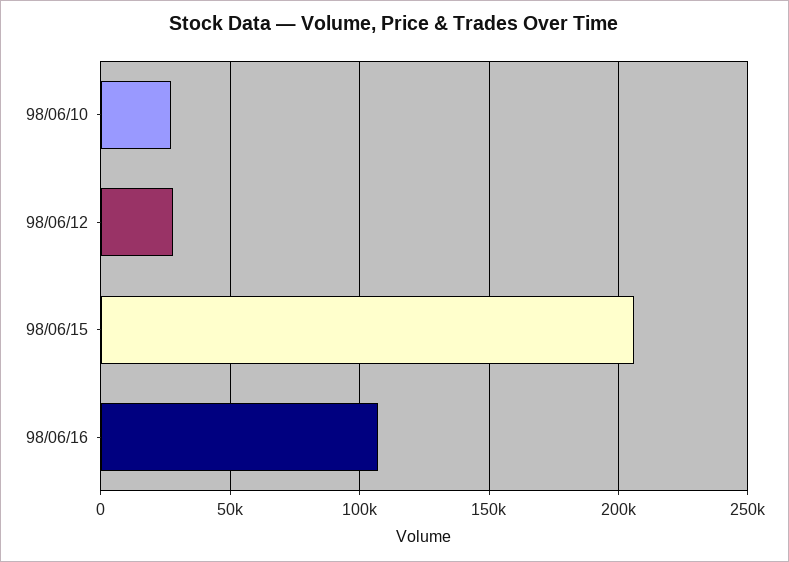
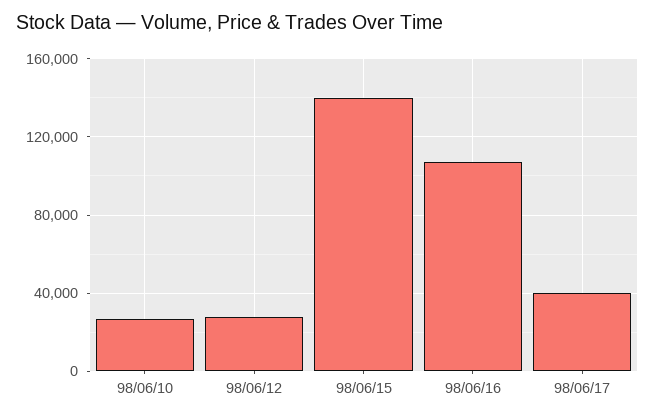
98/06/15: 205000 -> 140000
98/06/17: none -> 40000

